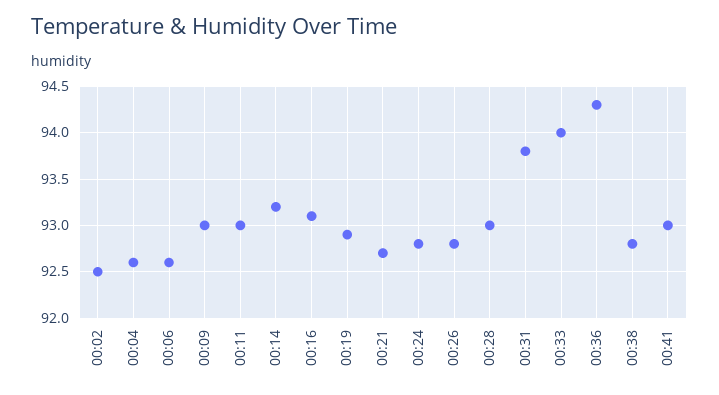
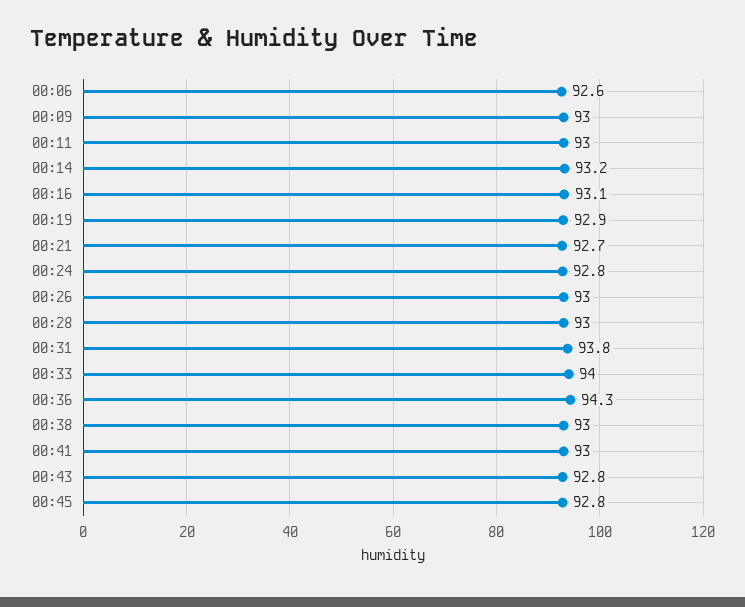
00:02: 92.5 -> none
00:04: 92.6 -> none
00:26: 92.8 -> 93
00:38: 92.8 -> 93
00:43: none -> 92.8
00:45: none -> 92.8

